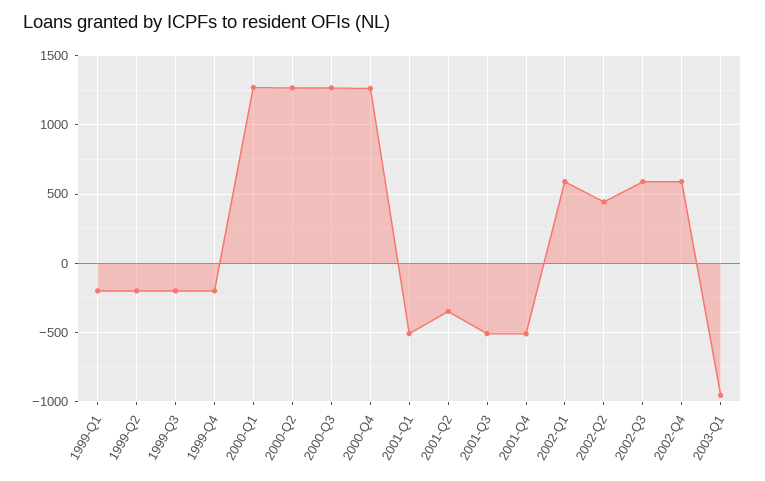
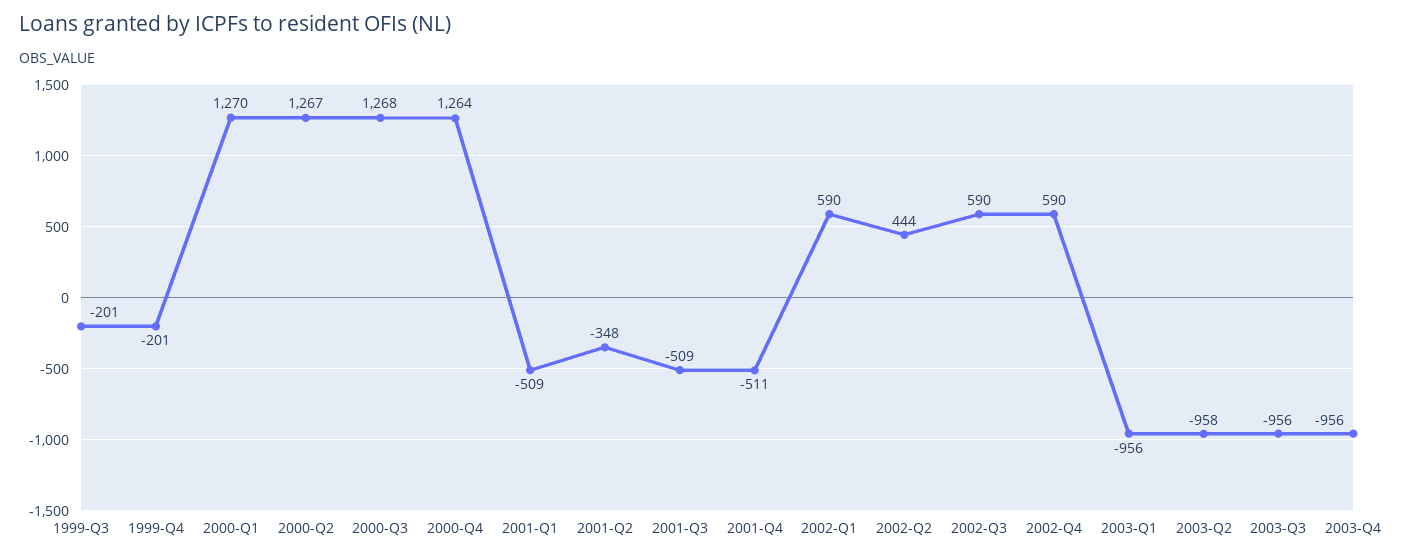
1999-Q1: -200 -> none
1999-Q2: -200 -> none
2003-Q2: none -> -958
2003-Q3: none -> -956
2003-Q4: none -> -956

